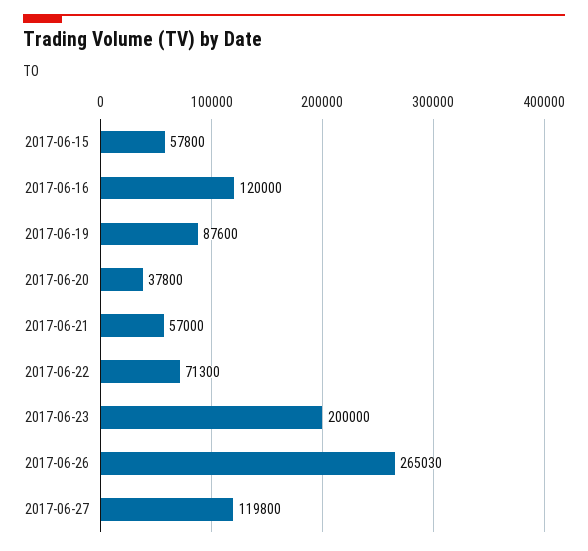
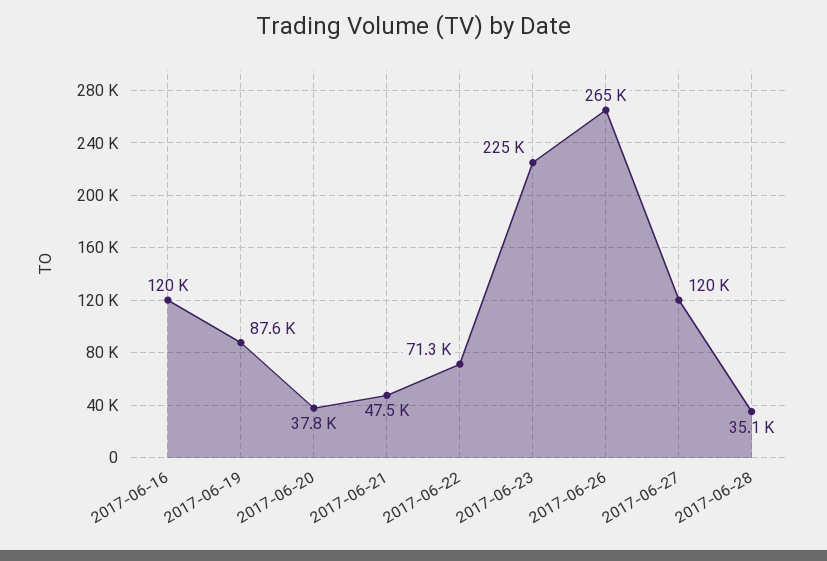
2017-06-15: 57800 -> none
2017-06-21: 57000 -> 47500
2017-06-23: 200000 -> 225000
2017-06-28: none -> 35100

